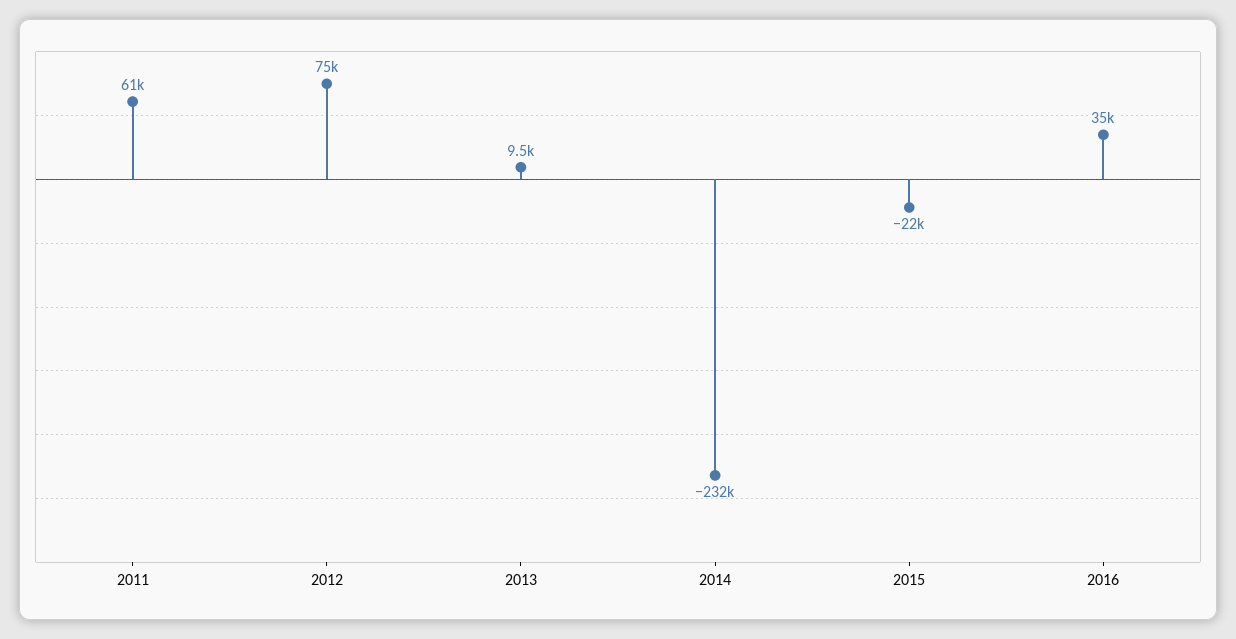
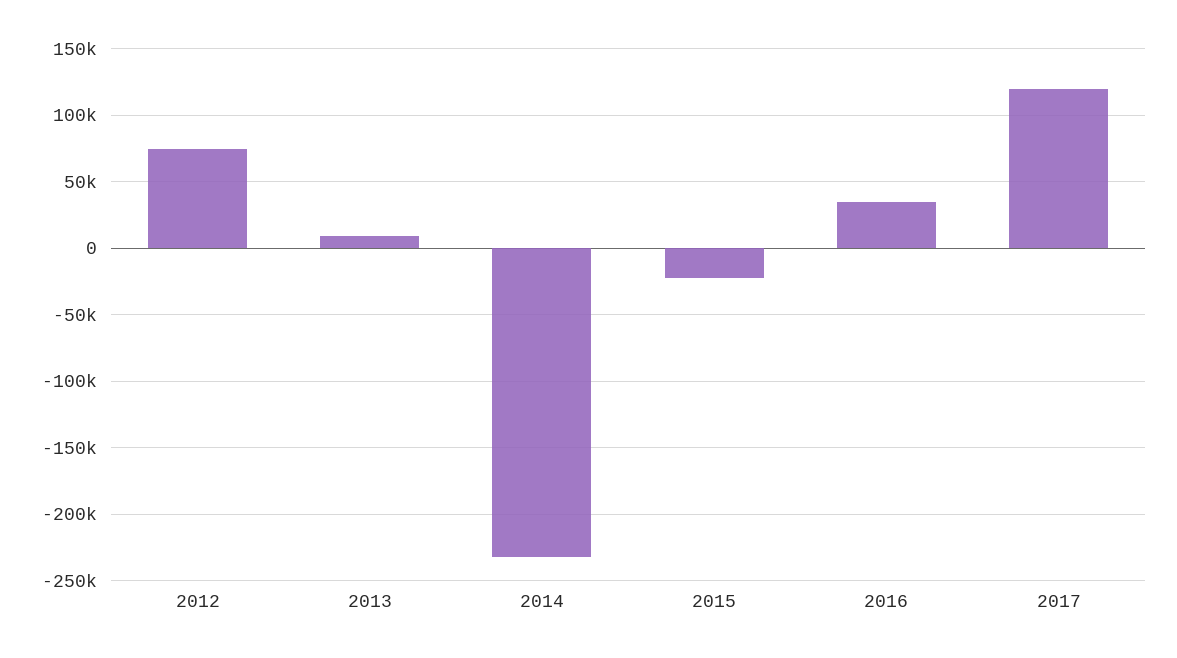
2011: 61000 -> none
2017: none -> 120000

